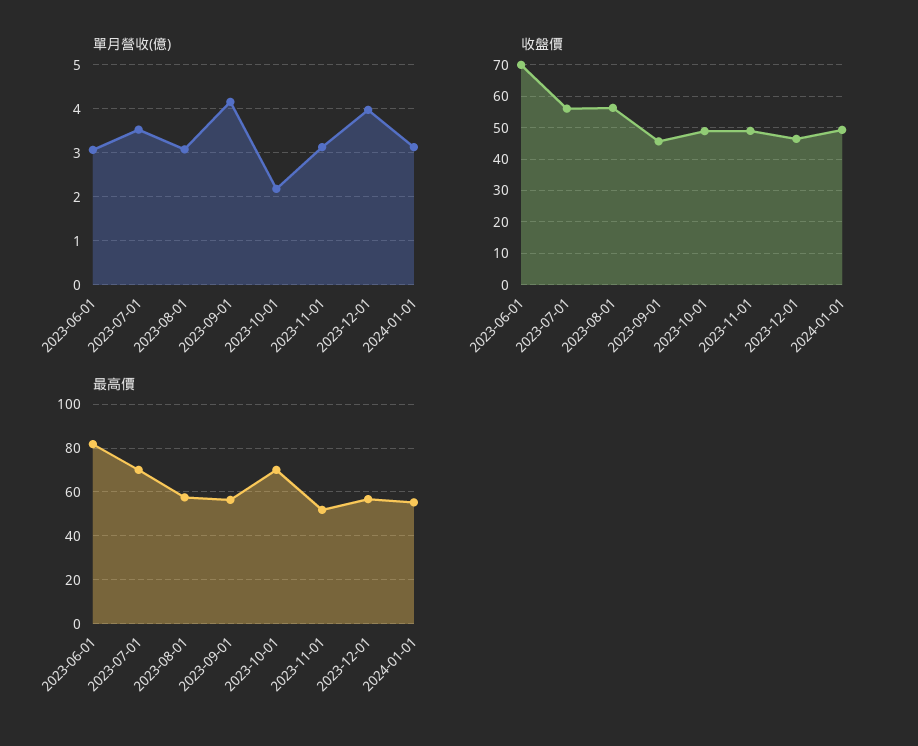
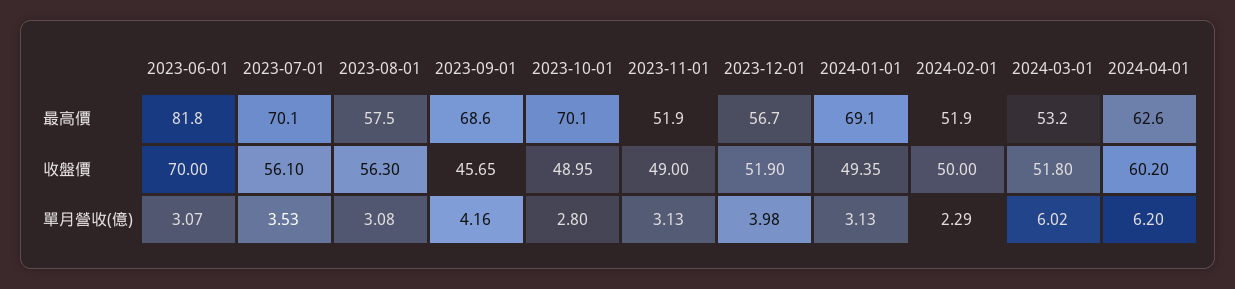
單月營收(億), 2023-10-01: 2.2 -> 2.8
收盤價, 2023-12-01: 46 -> 51.9
最高價, 2023-09-01: 55 -> 68.6
最高價, 2024-01-01: 55 -> 69.1
最高價, 2024-02-01: none -> 51.9
最高價, 2024-03-01: none -> 53.2
最高價, 2024-04-01: none -> 62.6
收盤價, 2024-02-01: none -> 50
收盤價, 2024-03-01: none -> 51.8
收盤價, 2024-04-01: none -> 60.2
單月營收(億), 2024-02-01: none -> 2.29
單月營收(億), 2024-03-01: none -> 6.02
單月營收(億), 2024-04-01: none -> 6.2

